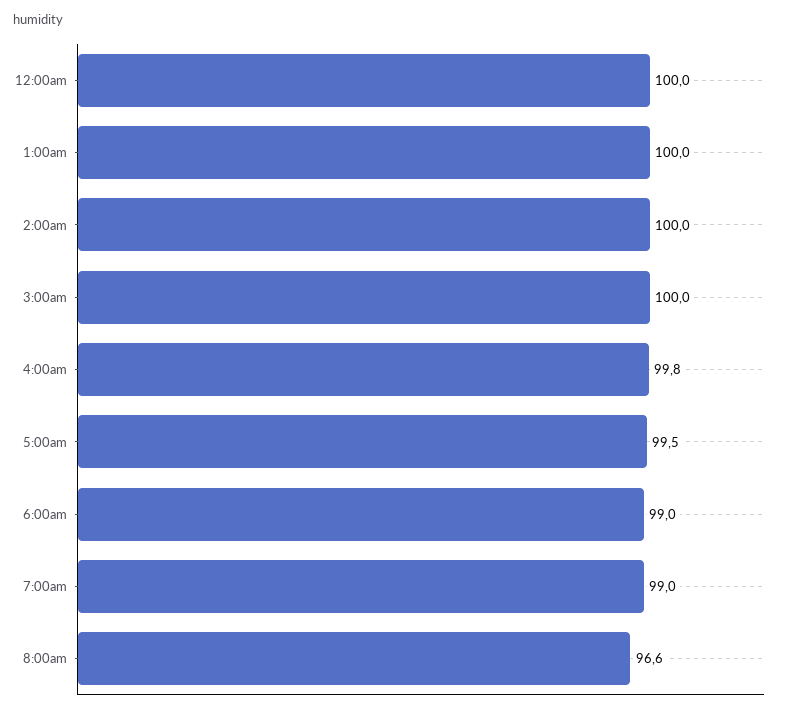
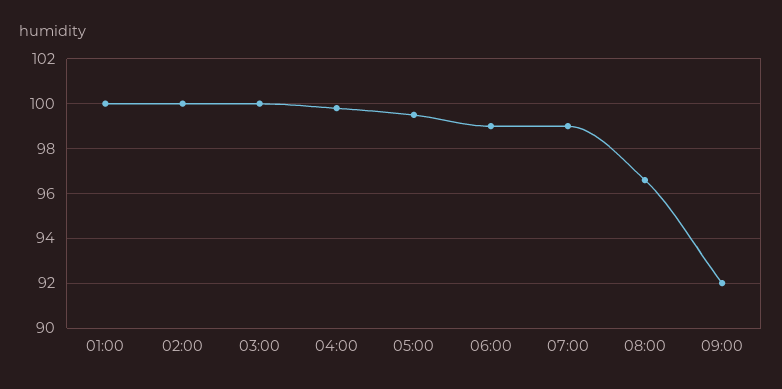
12:00am: 100 -> none
09:00: none -> 92

